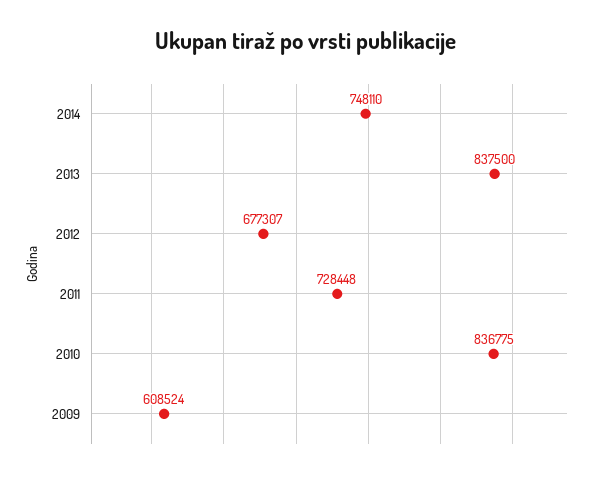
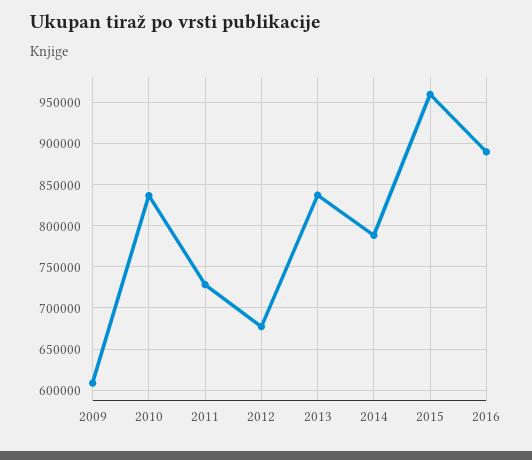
2014: 748110 -> 790000
2015: none -> 960000
2016: none -> 890000

